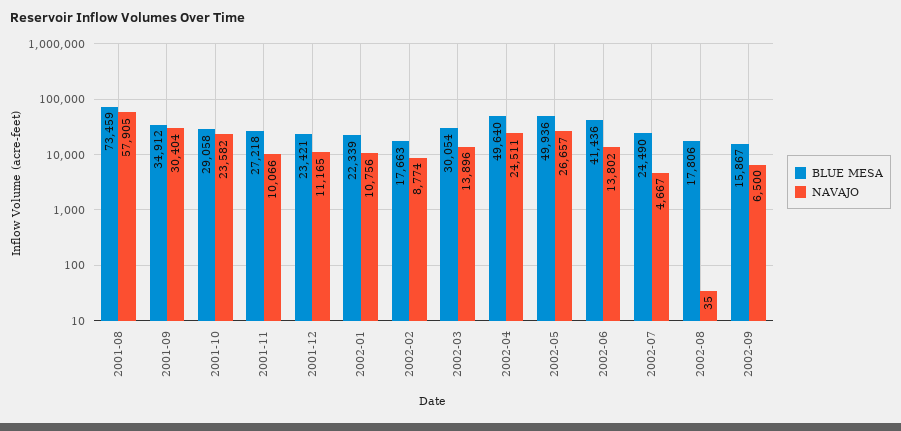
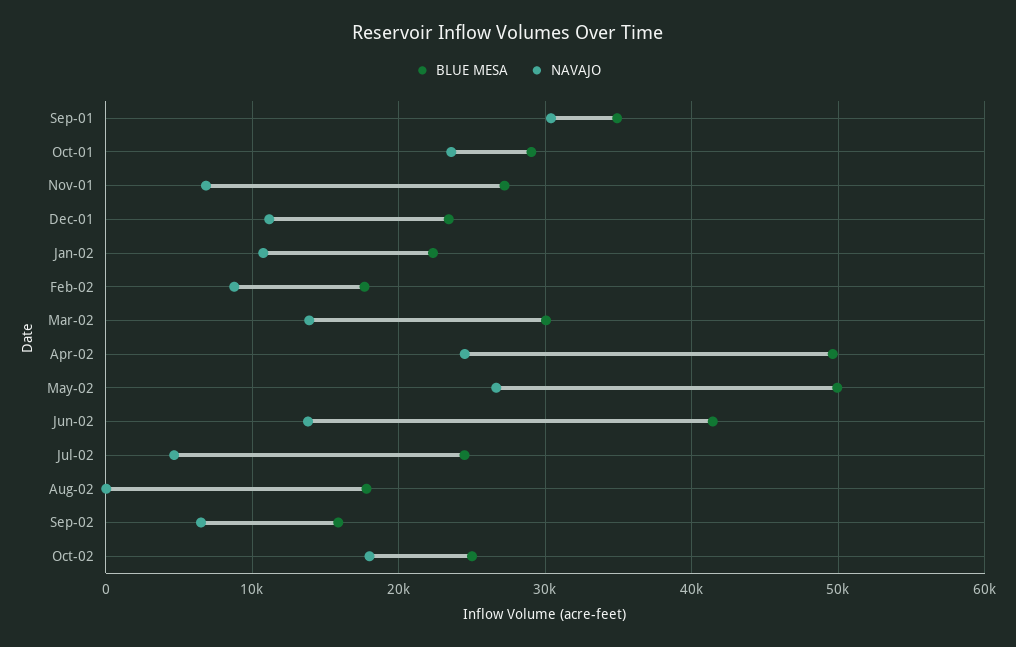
BLUE MESA, 2001-08: 73459 -> none
NAVAJO, 2001-08: 57905 -> none
NAVAJO, 2001-11: 10066 -> 7000
BLUE MESA, Oct-02: none -> 25000
NAVAJO, Oct-02: none -> 18000

